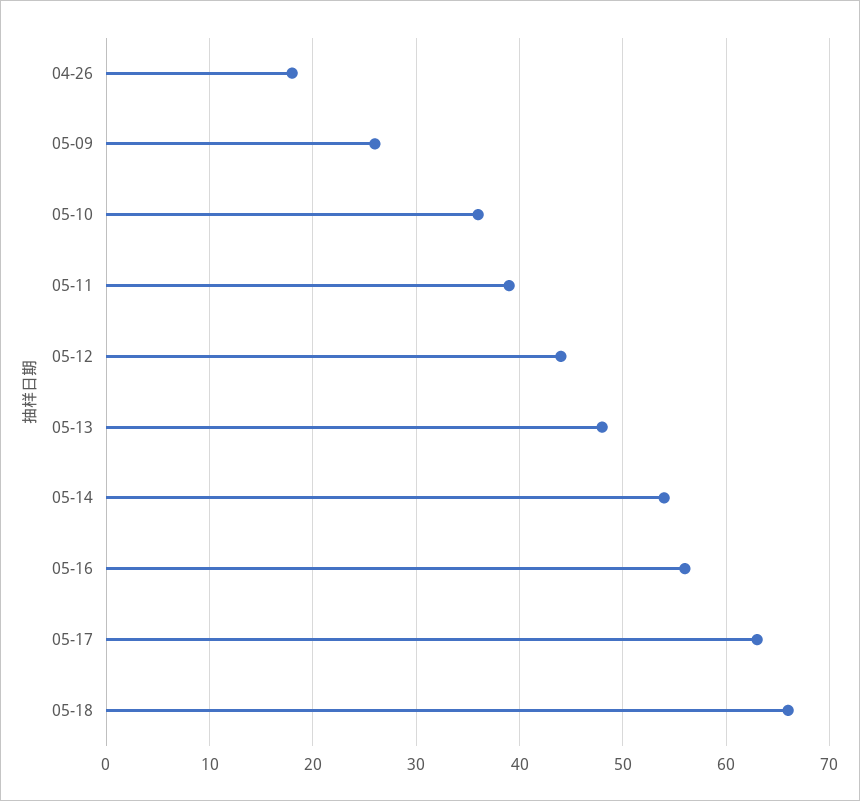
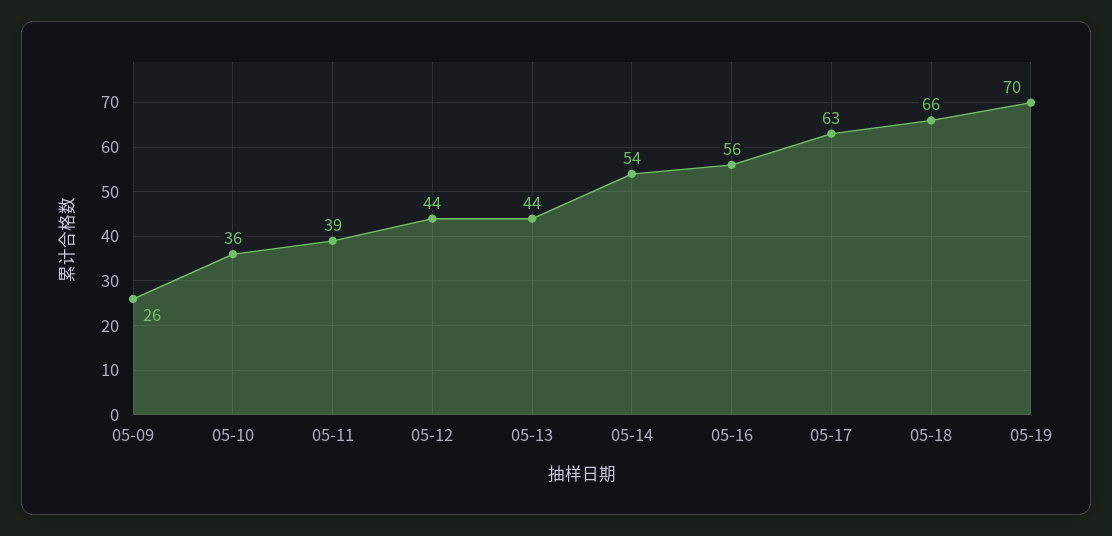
04-26: 18 -> none
05-13: 48 -> 44
05-19: none -> 70

